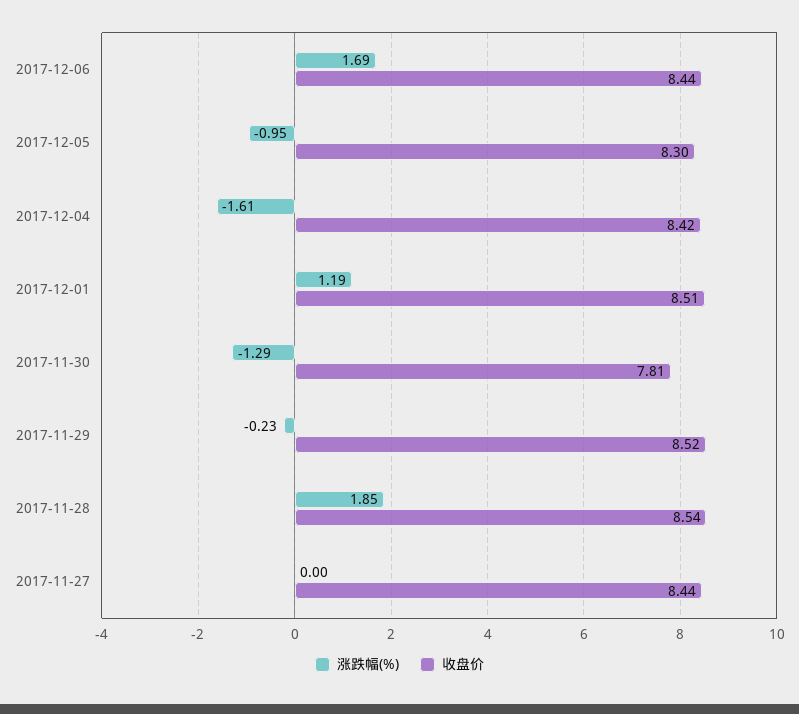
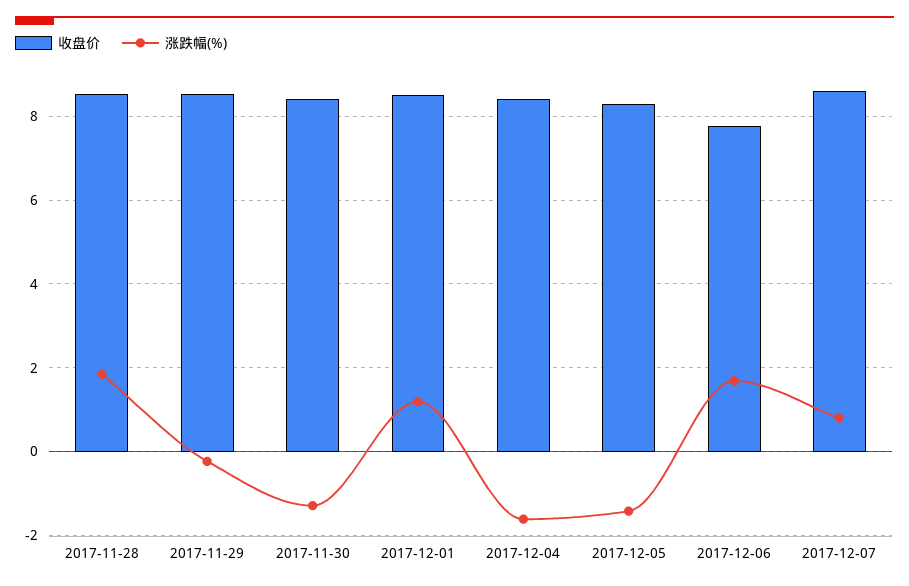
收盘价, 2017-12-06: 8.44 -> 7.8
涨跌幅(%), 2017-12-05: -0.95 -> -1.4
收盘价, 2017-11-30: 7.81 -> 8.4
涨跌幅(%), 2017-11-27: 0 -> none
收盘价, 2017-11-27: 8.44 -> none
收盘价, 2017-12-07: none -> 8.6
涨跌幅(%), 2017-12-07: none -> 0.8

